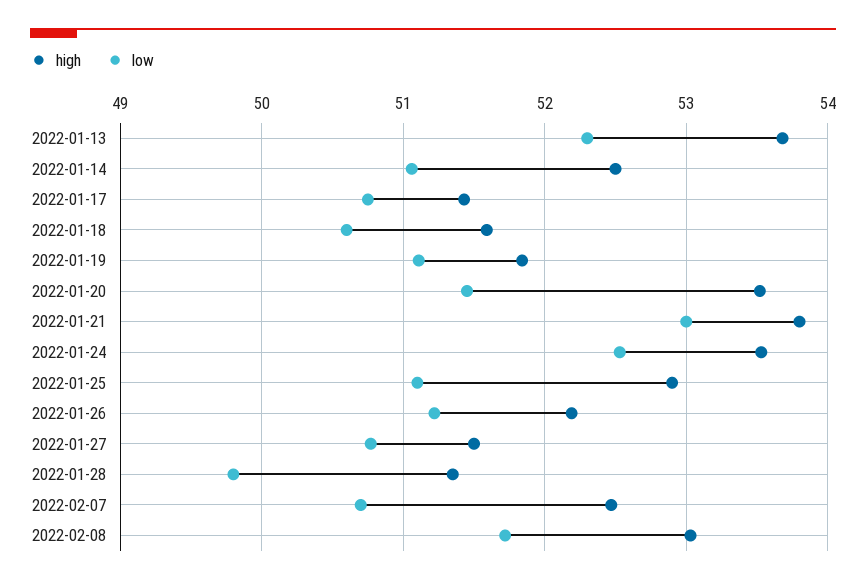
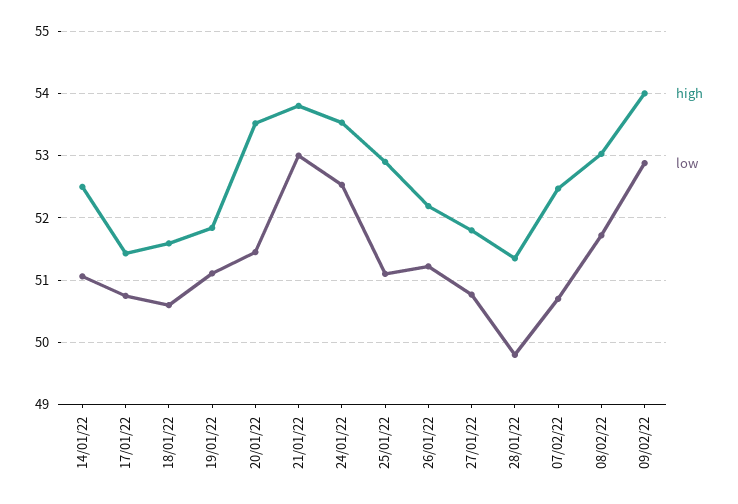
high, 2022-01-13: 53.7 -> none
low, 2022-01-13: 52.3 -> none
high, 2022-01-27: 51.5 -> 51.8
high, 09/02/22: none -> 54
low, 09/02/22: none -> 52.9

